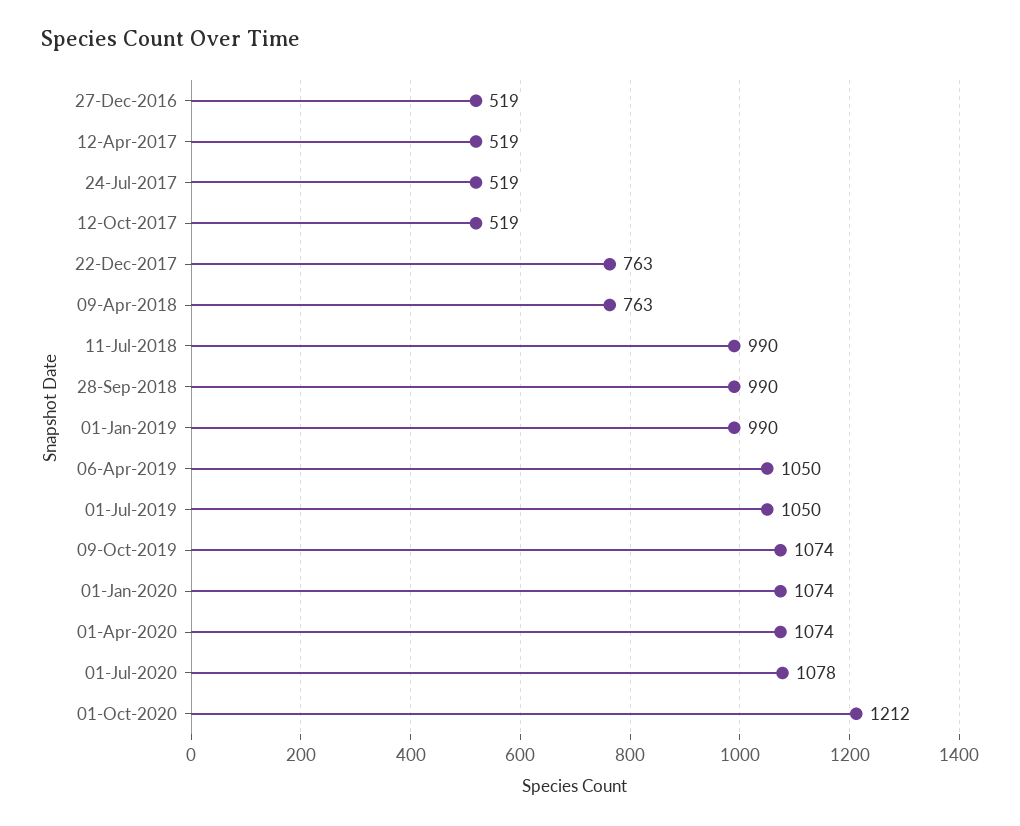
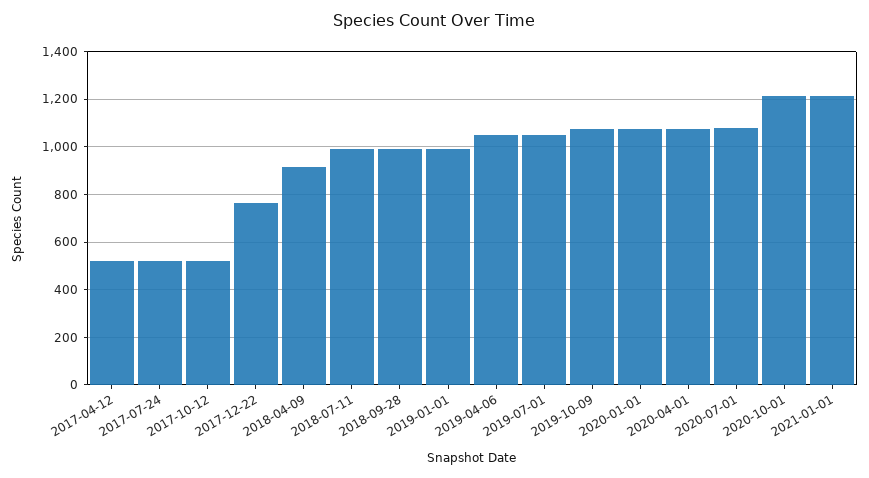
27-Dec-2016: 519 -> none
09-Apr-2018: 763 -> 900
2021-01-01: none -> 1200

